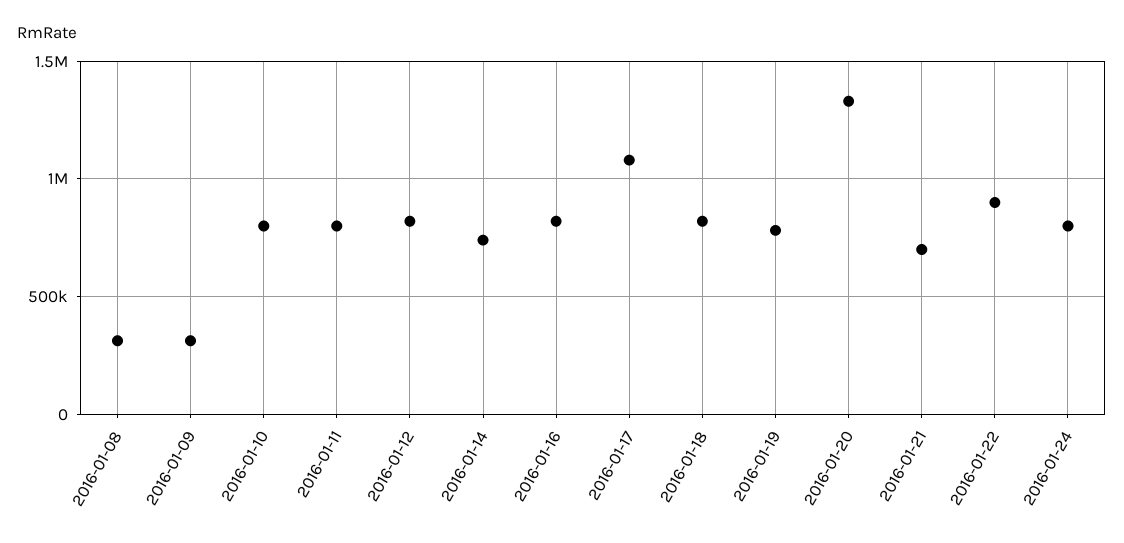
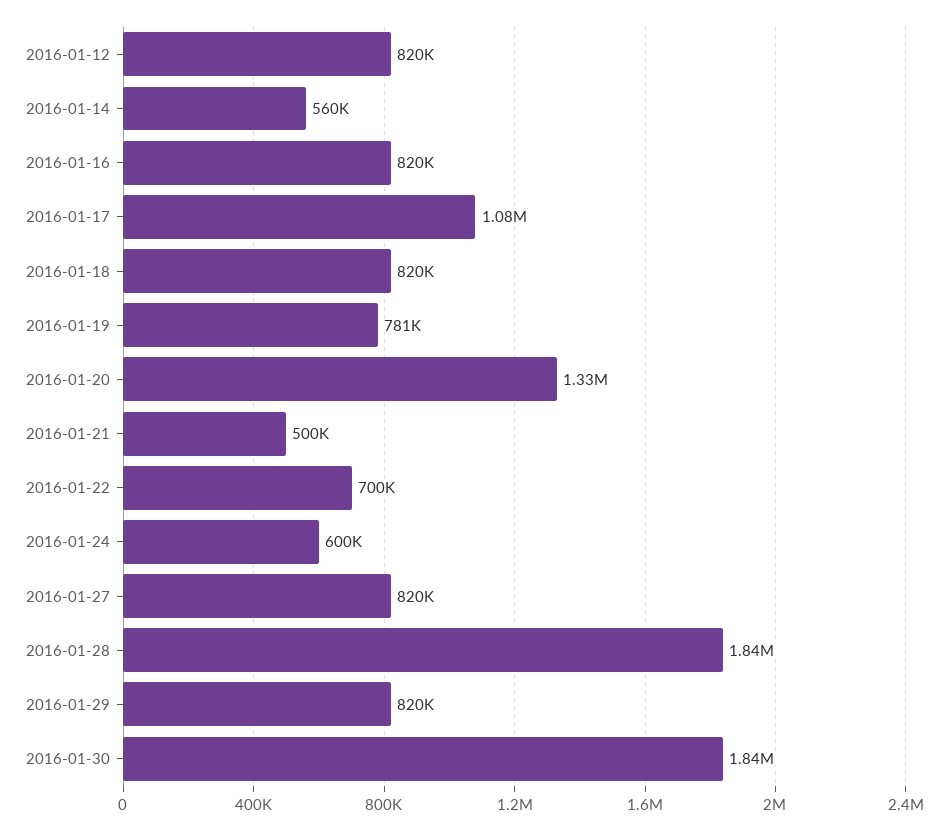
2016-01-08: 300000 -> none
2016-01-09: 300000 -> none
2016-01-10: 800000 -> none
2016-01-11: 800000 -> none
2016-01-14: 750000 -> 560000
2016-01-21: 700000 -> 500000
2016-01-22: 900000 -> 700000
2016-01-24: 800000 -> 600000
2016-01-27: none -> 820000
2016-01-28: none -> 1840000
2016-01-29: none -> 820000
2016-01-30: none -> 1840000

